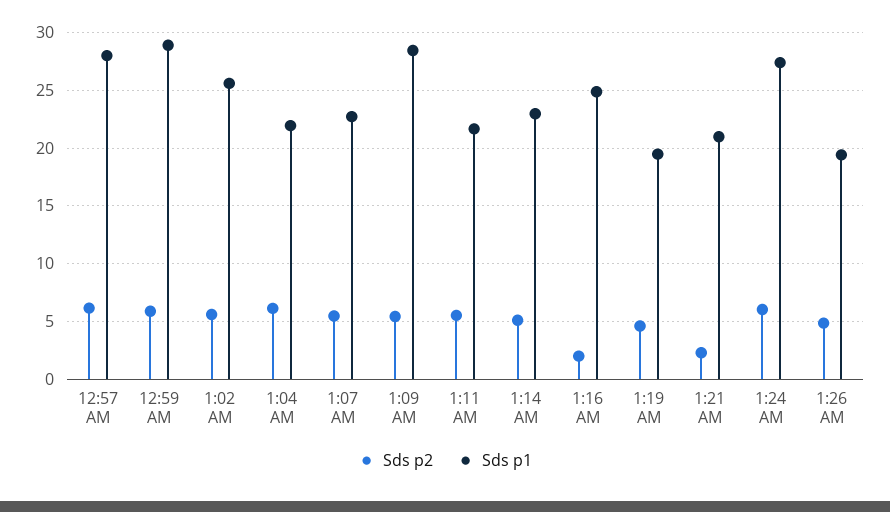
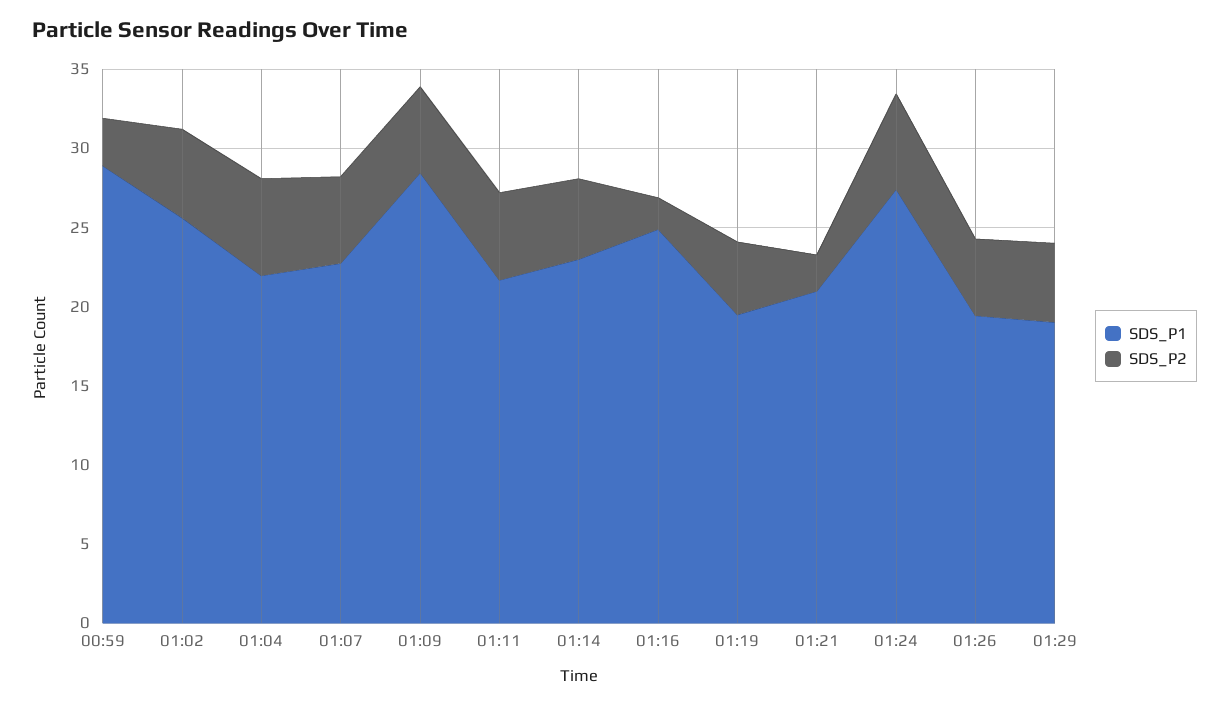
Sds p2, 12:57 AM: 6 -> none
Sds p1, 12:57 AM: 28 -> none
Sds p2, 12:59 AM: 6 -> 3
Sds p1, 01:29: none -> 19
Sds p2, 01:29: none -> 5

